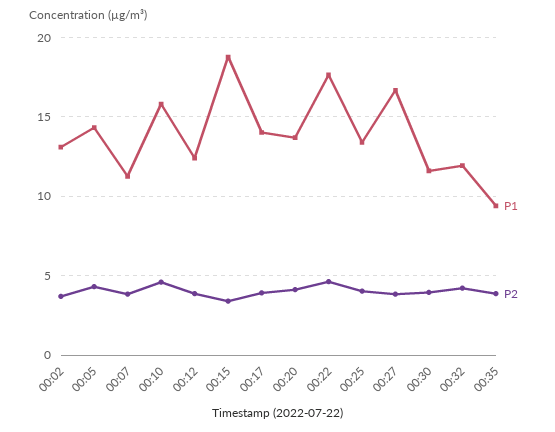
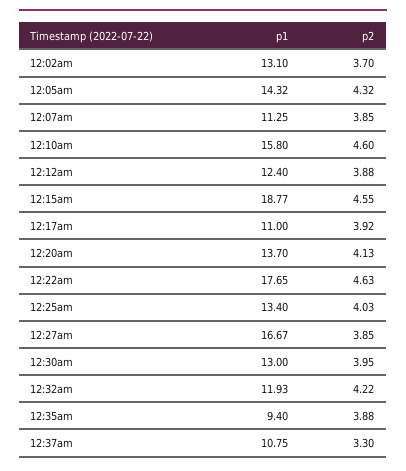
P2, 00:15: 3.5 -> 4.55
P1, 00:17: 14 -> 11
P1, 00:30: 11.5 -> 13
P1, 12:37am: none -> 10.75
P2, 12:37am: none -> 3.3

